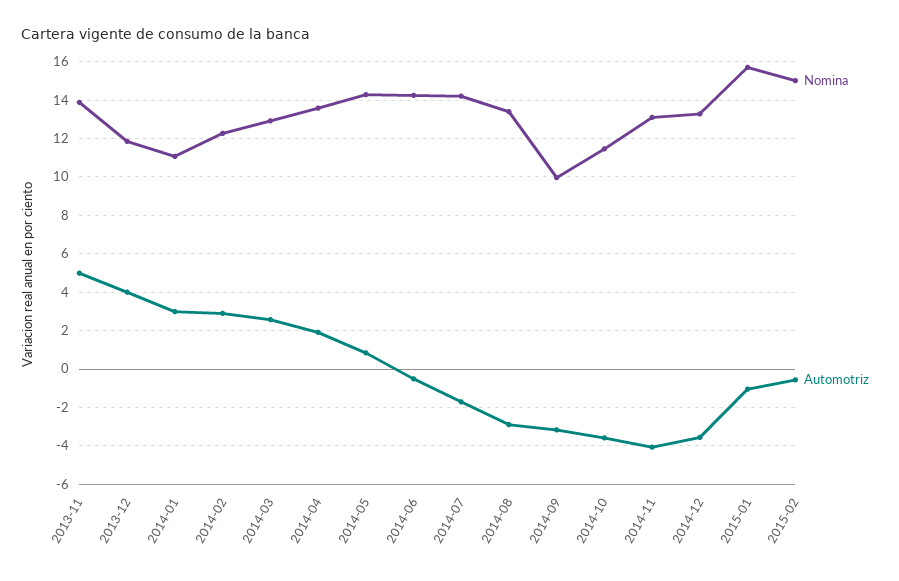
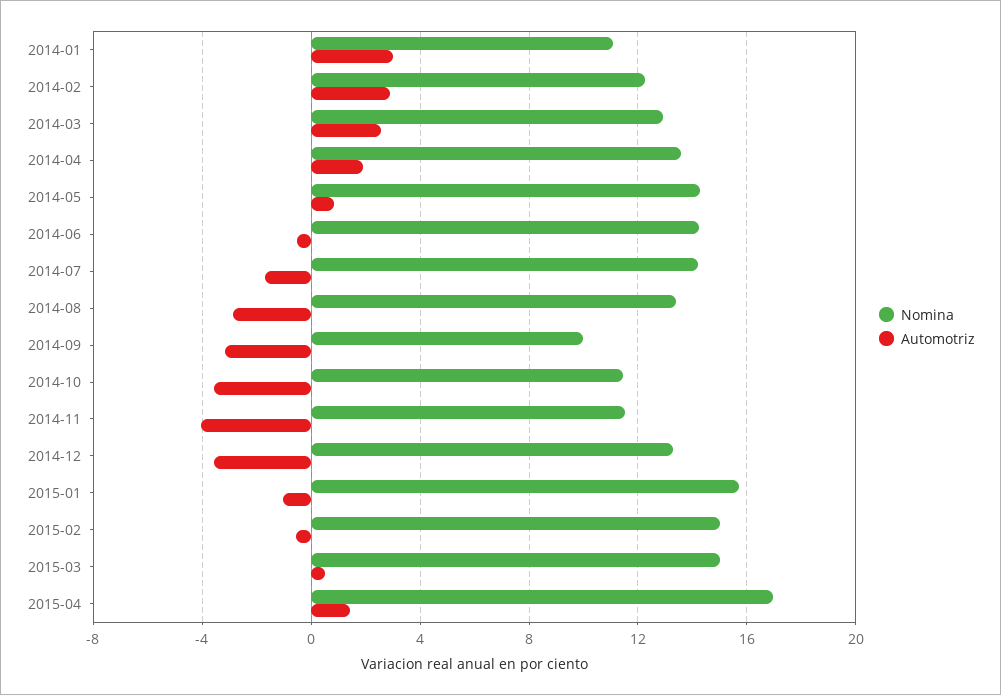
Nomina, 2013-11: 14 -> none
Automotriz, 2013-11: 5 -> none
Nomina, 2013-12: 12 -> none
Automotriz, 2013-12: 4 -> none
Nomina, 2014-11: 13 -> 11.5
Nomina, 2015-03: none -> 15
Automotriz, 2015-03: none -> 0.5
Nomina, 2015-04: none -> 17
Automotriz, 2015-04: none -> 1.5

